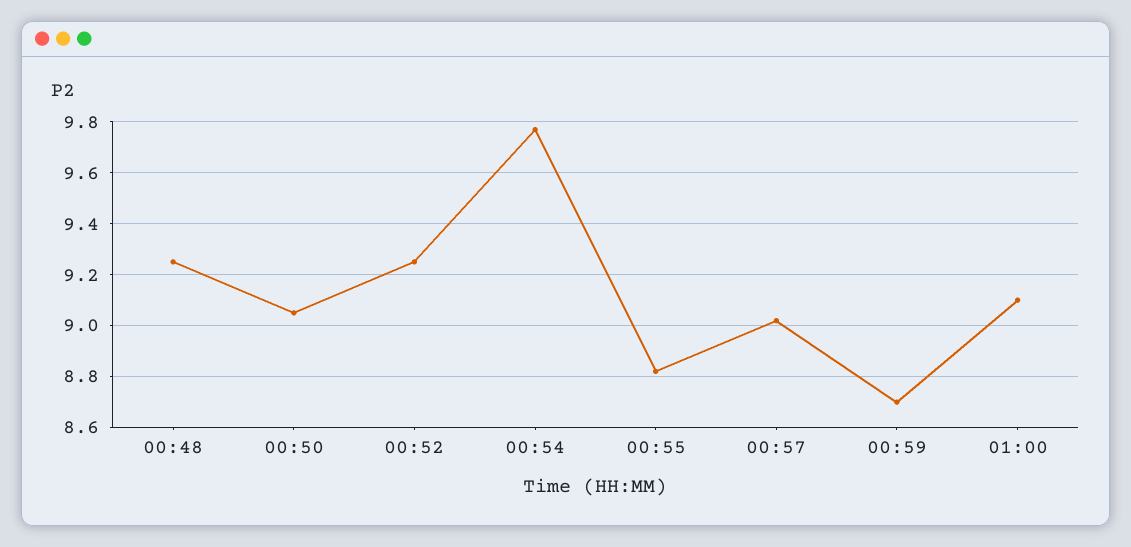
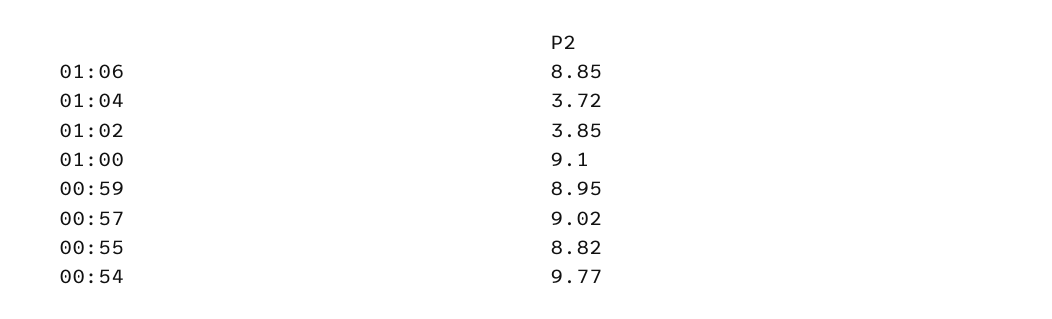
00:48: 9.25 -> none
00:50: 9.05 -> none
00:52: 9.25 -> none
00:59: 8.7 -> 8.95
01:06: none -> 8.85
01:04: none -> 3.72
01:02: none -> 3.85

